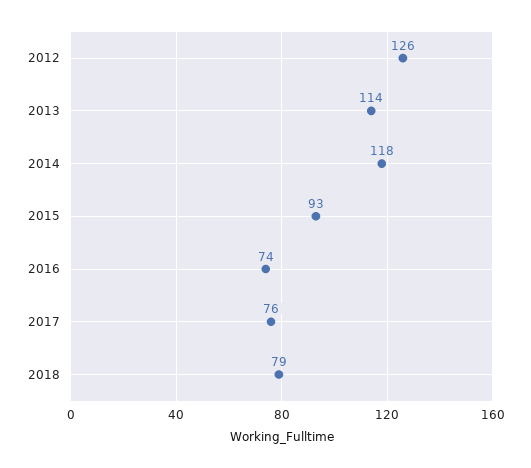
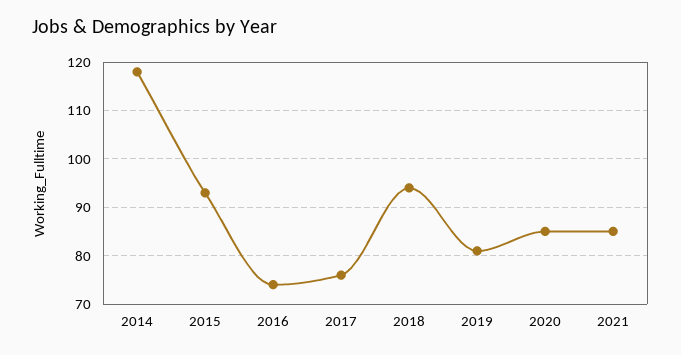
2012: 126 -> none
2013: 114 -> none
2018: 79 -> 95
2019: none -> 80
2020: none -> 85
2021: none -> 85

